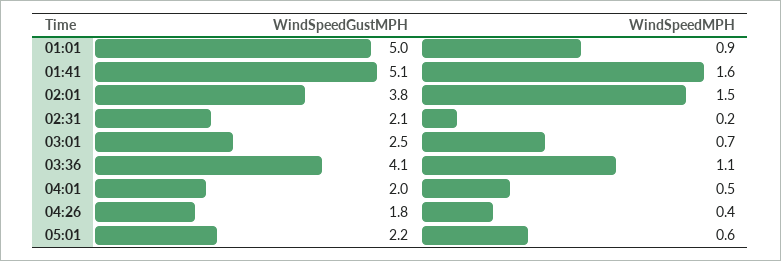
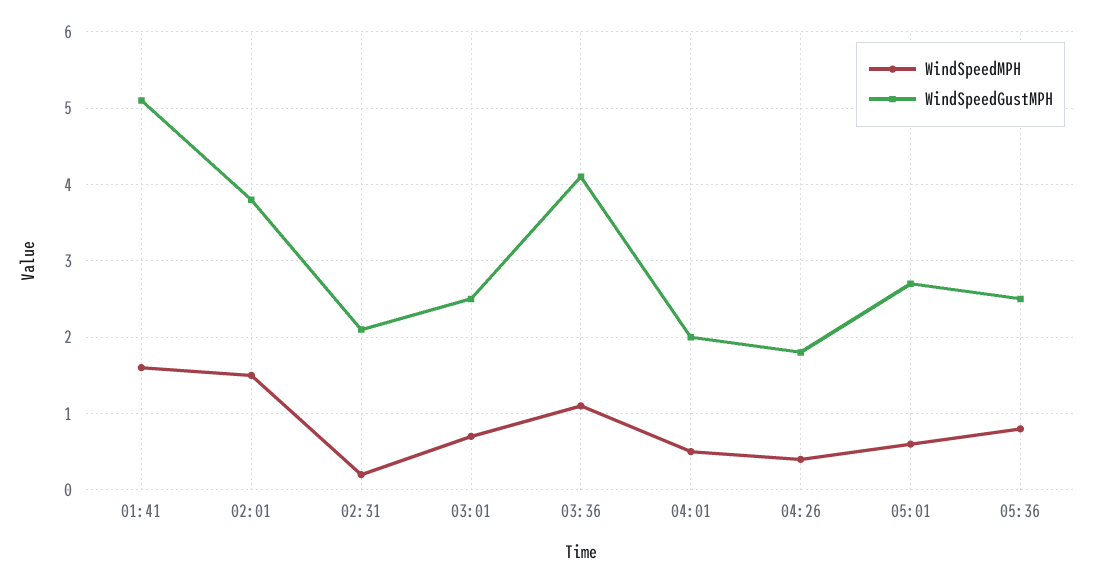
WindSpeedGustMPH, 01:01: 5 -> none
WindSpeedMPH, 01:01: 0.9 -> none
WindSpeedGustMPH, 05:01: 2.2 -> 2.7
WindSpeedMPH, 05:36: none -> 0.8
WindSpeedGustMPH, 05:36: none -> 2.5

